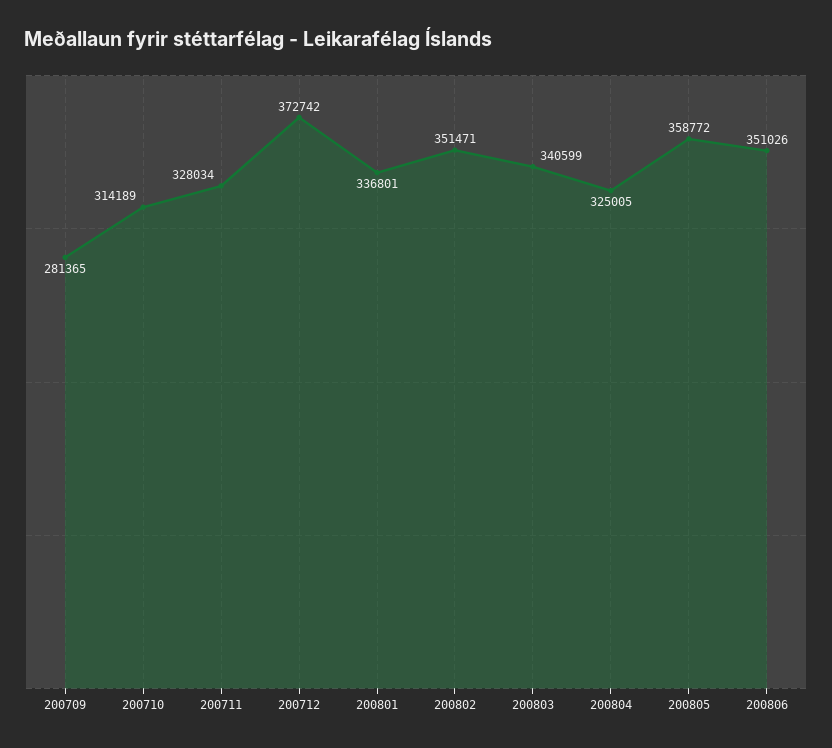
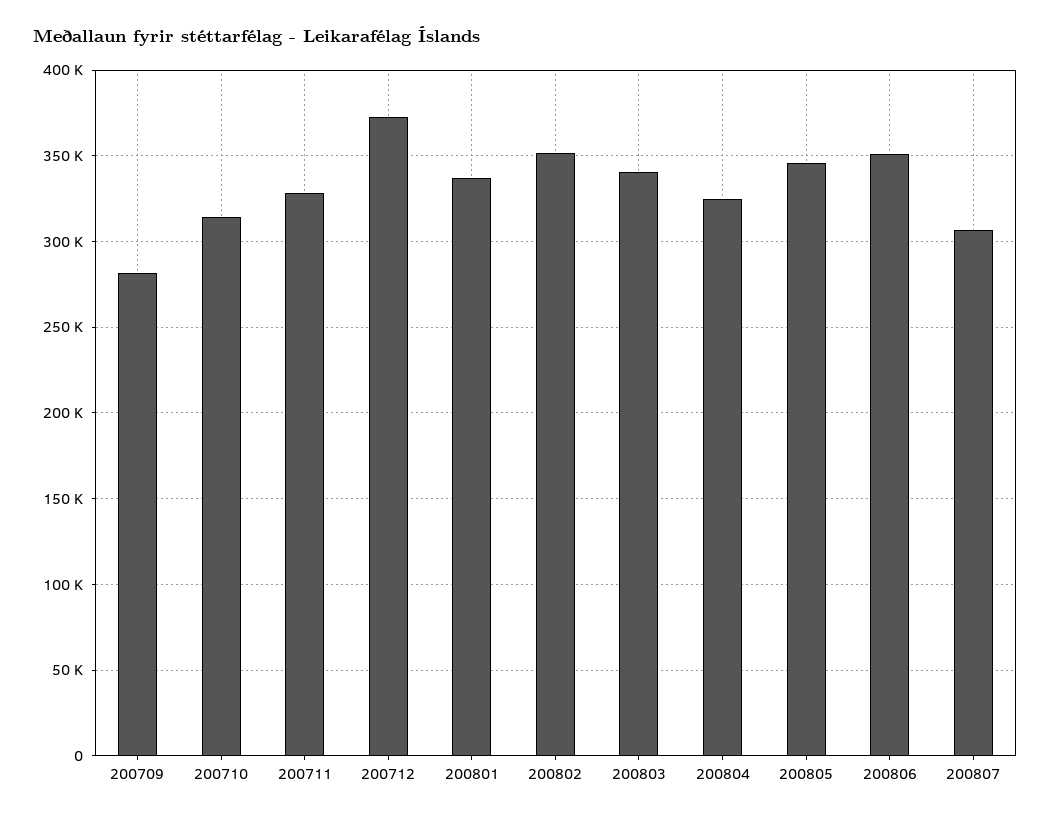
200805: 358772 -> 345000
200807: none -> 305000

